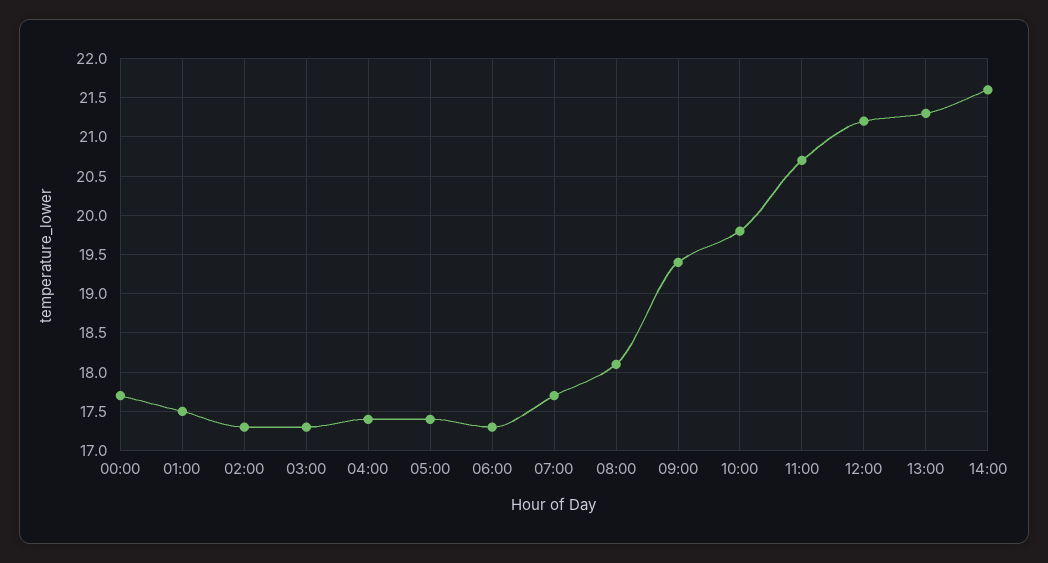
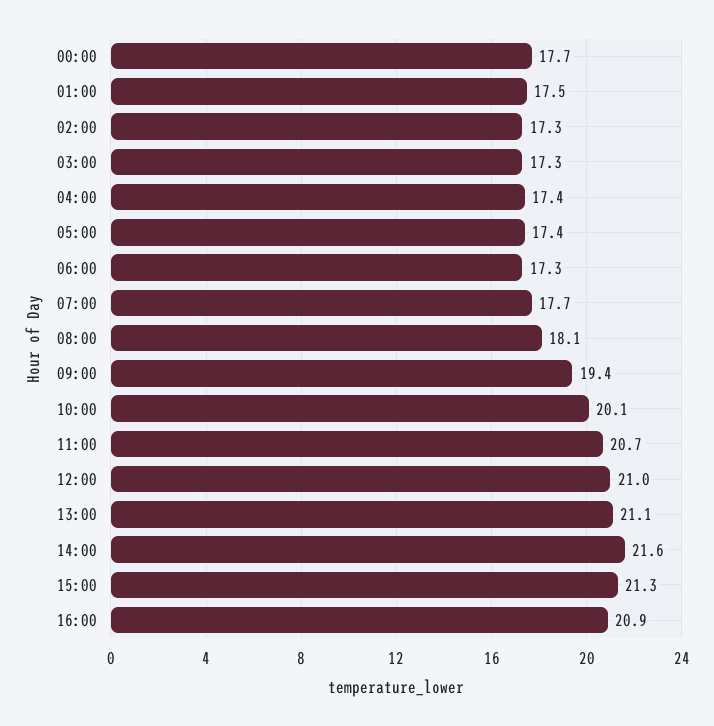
10:00: 19.8 -> 20.1
12:00: 21.2 -> 21
13:00: 21.3 -> 21.1
15:00: none -> 21.3
16:00: none -> 20.9

